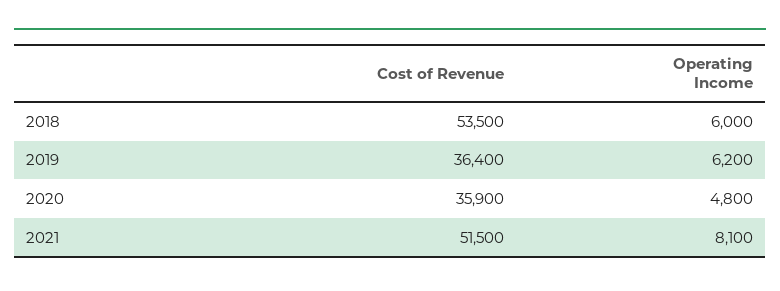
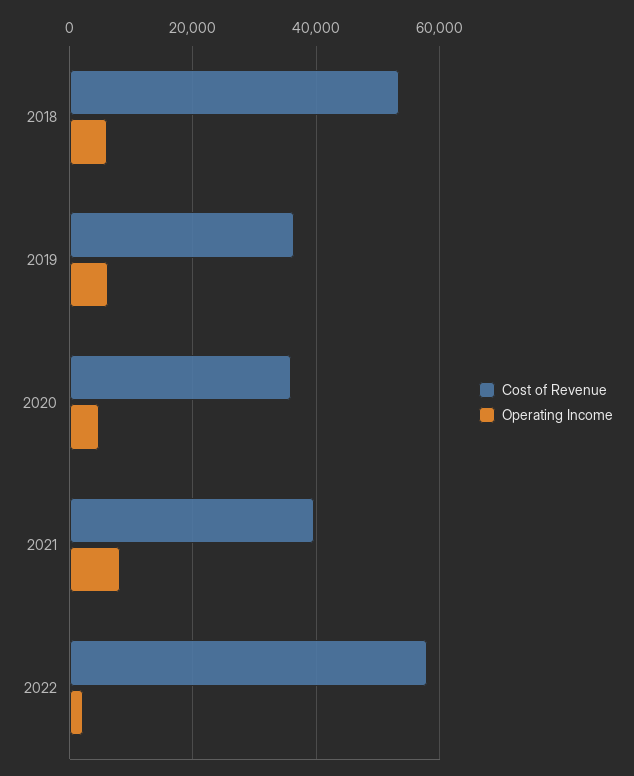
Cost of Revenue, 2021: 51500 -> 40000
Cost of Revenue, 2022: none -> 58000
Operating Income, 2022: none -> 2000

